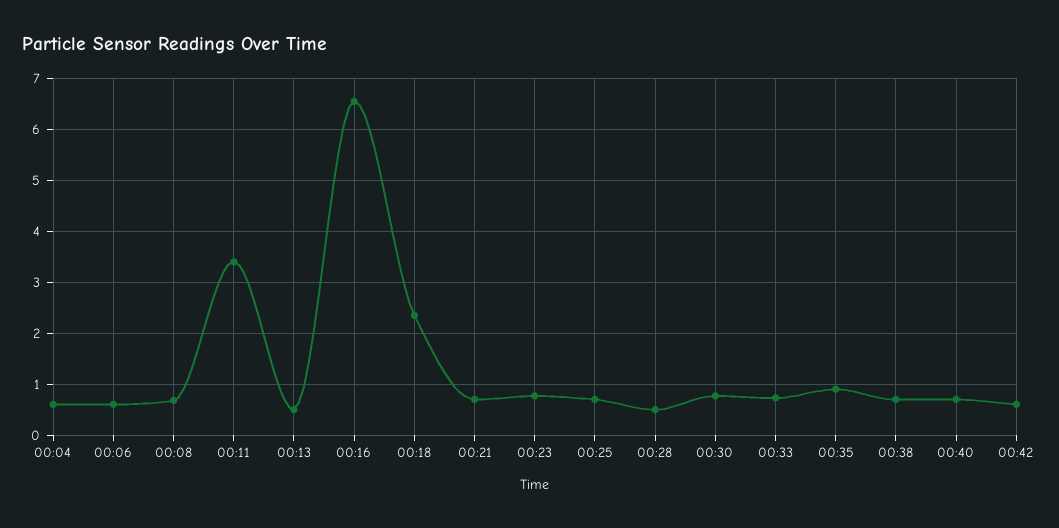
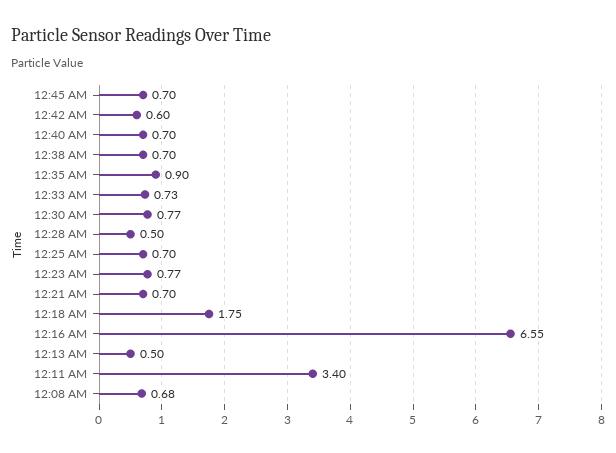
00:04: 0.6 -> none
00:06: 0.6 -> none
00:18: 2.4 -> 1.75
12:45 AM: none -> 0.7

